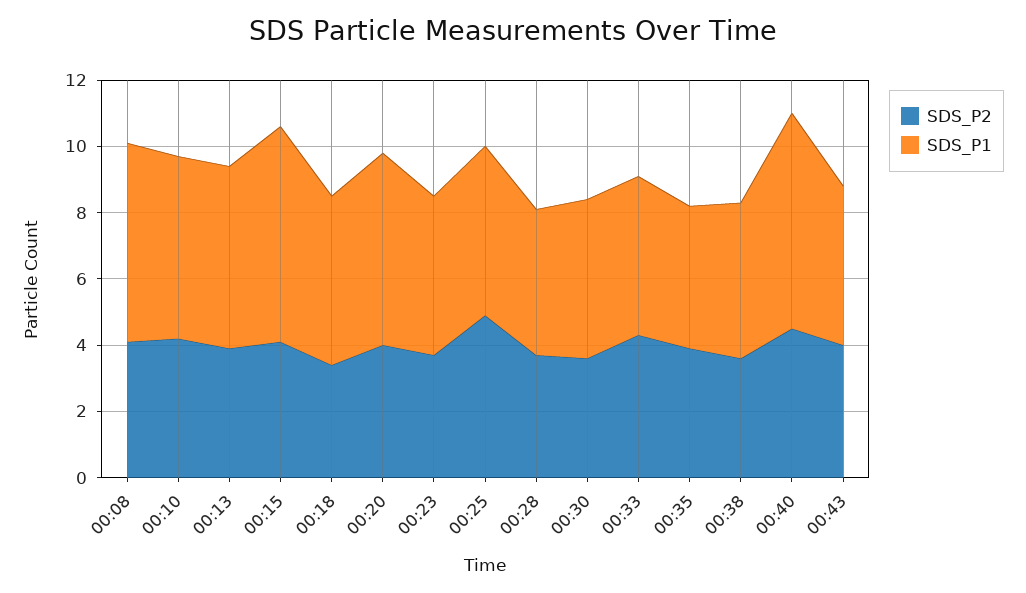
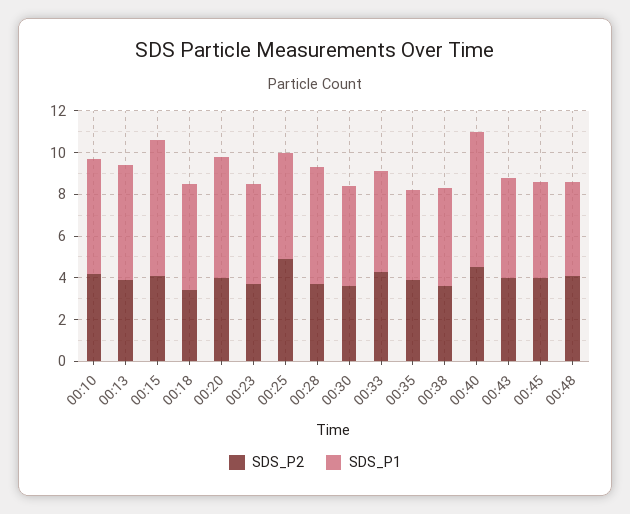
SDS_P2, 00:08: 4 -> none
SDS_P1, 00:08: 6 -> none
SDS_P1, 00:28: 4.5 -> 5.5
SDS_P2, 00:45: none -> 4
SDS_P1, 00:45: none -> 4.5
SDS_P2, 00:48: none -> 4
SDS_P1, 00:48: none -> 4.5

